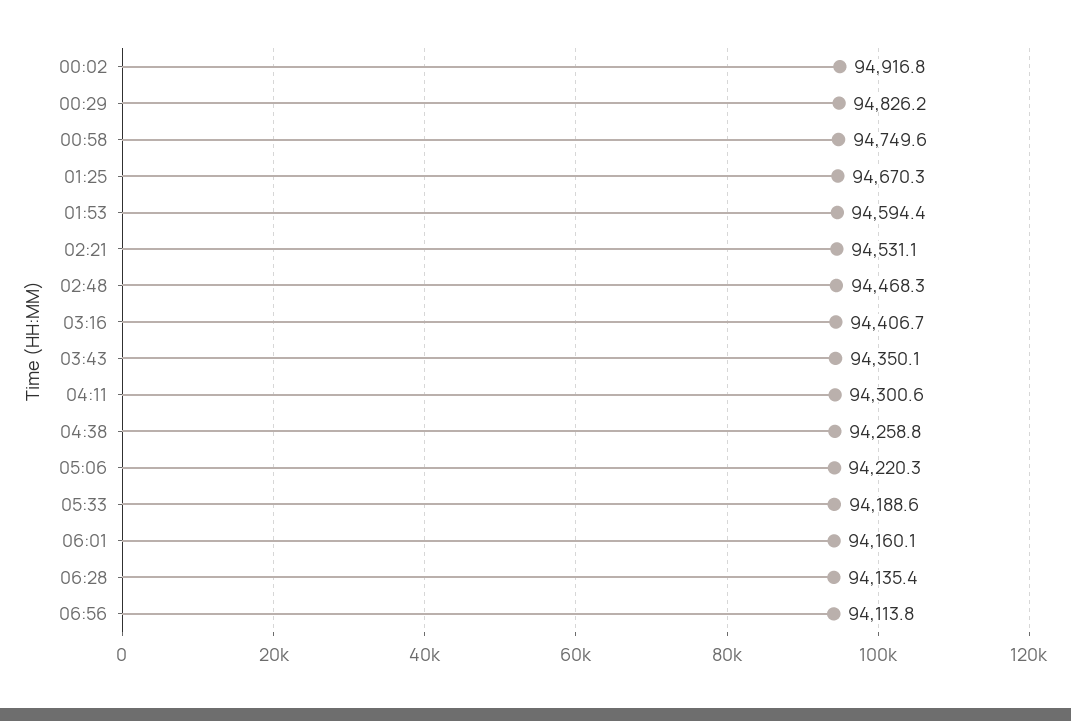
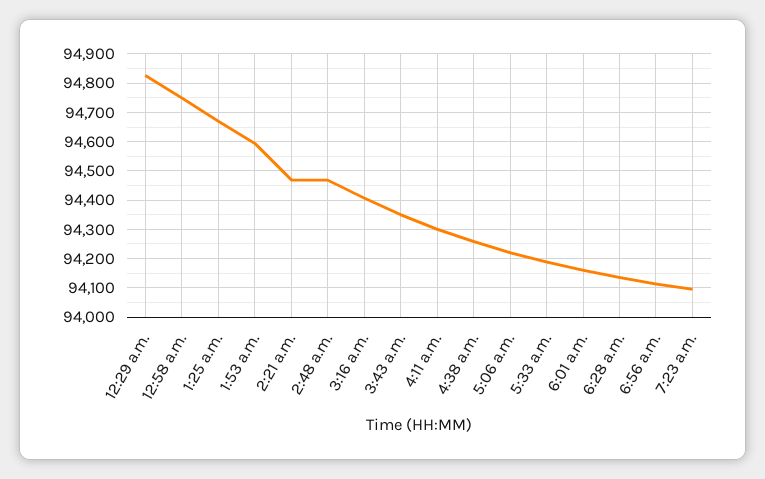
00:02: 94916.8 -> none
02:21: 94531.1 -> 94475
7:23 a.m.: none -> 94100

